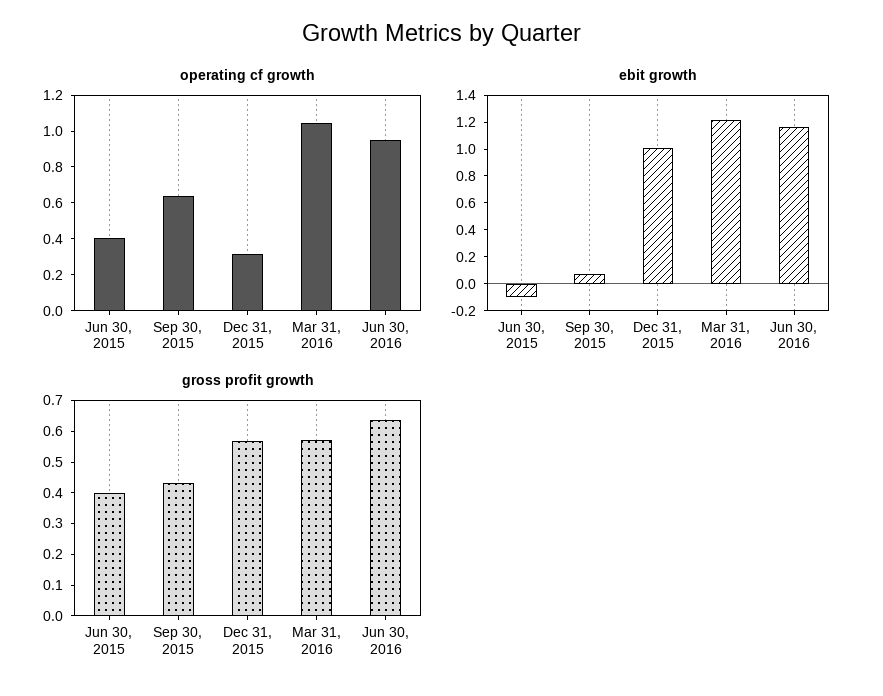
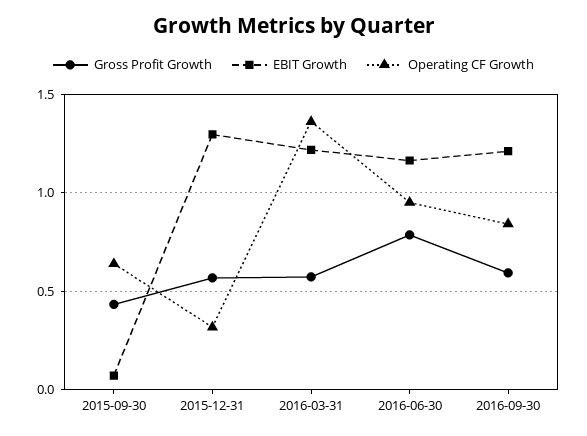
operating cf growth, Jun 30, 2015: 0.4 -> none
operating cf growth, Mar 31, 2016: 1.05 -> 1.35
ebit growth, Jun 30, 2015: -0.1 -> none
ebit growth, Dec 31, 2015: 1 -> 1.3
gross profit growth, Jun 30, 2015: 0.4 -> none
gross profit growth, Jun 30, 2016: 0.65 -> 0.8
gross profit growth, 2016-09-30: none -> 0.6
ebit growth, 2016-09-30: none -> 1.2
operating cf growth, 2016-09-30: none -> 0.85

